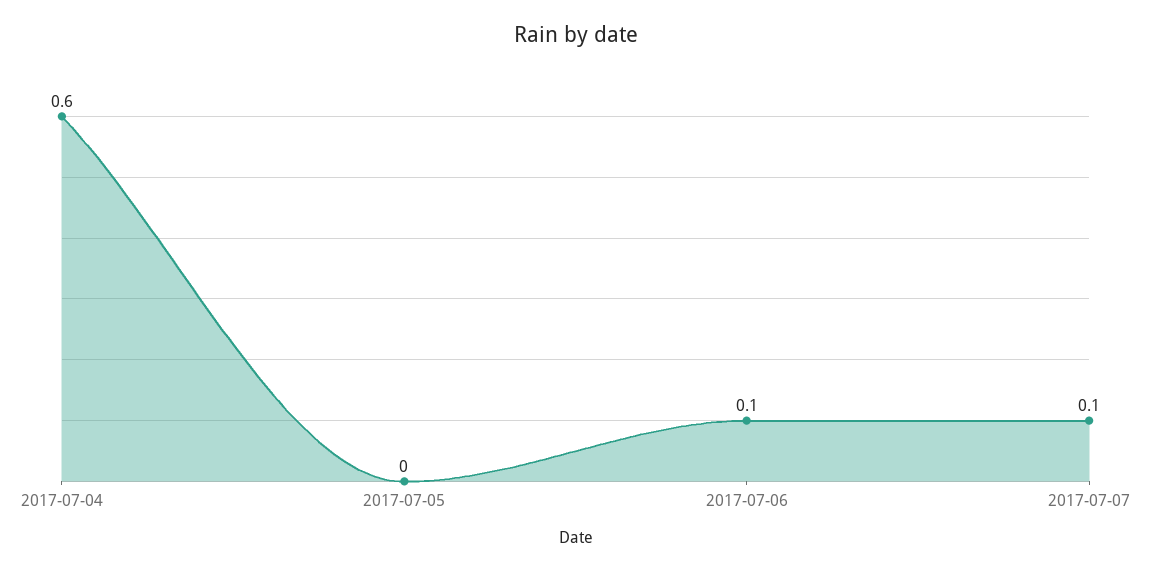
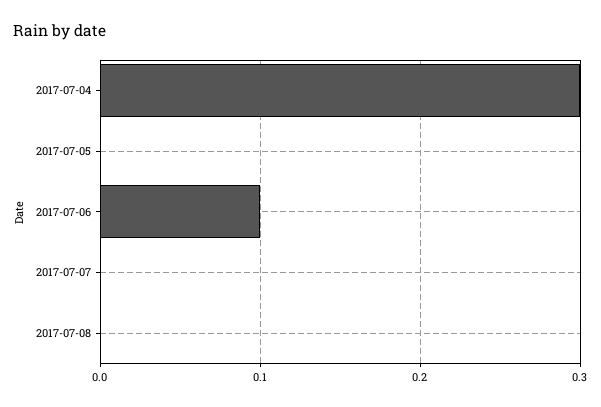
2017-07-04: 0.6 -> 0.3
2017-07-07: 0.1 -> 0
2017-07-08: none -> 0

